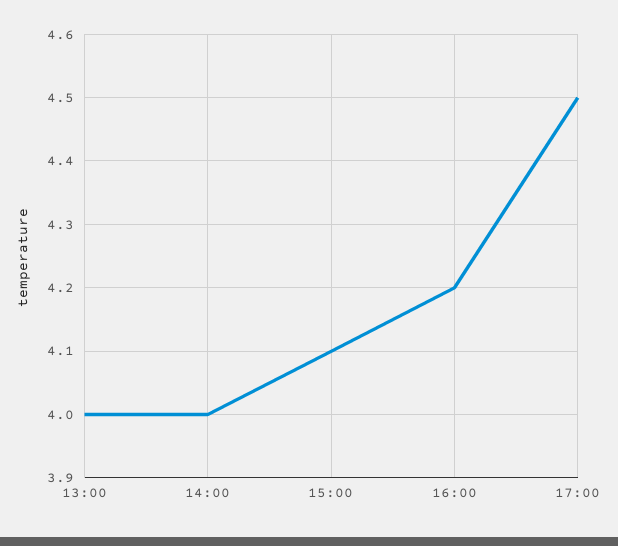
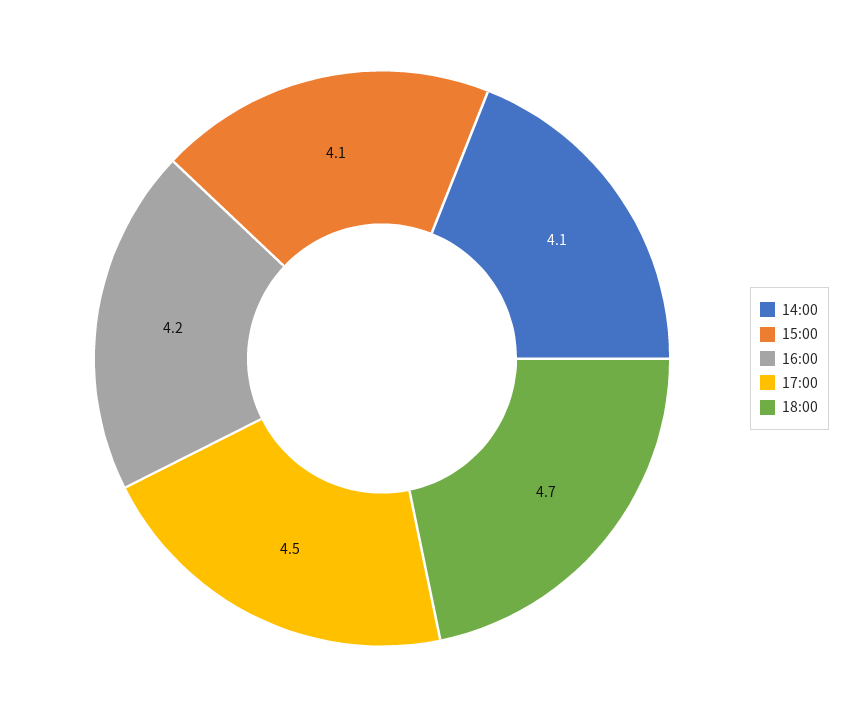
13:00: 4 -> none
14:00: 4 -> 4.1
18:00: none -> 4.7

